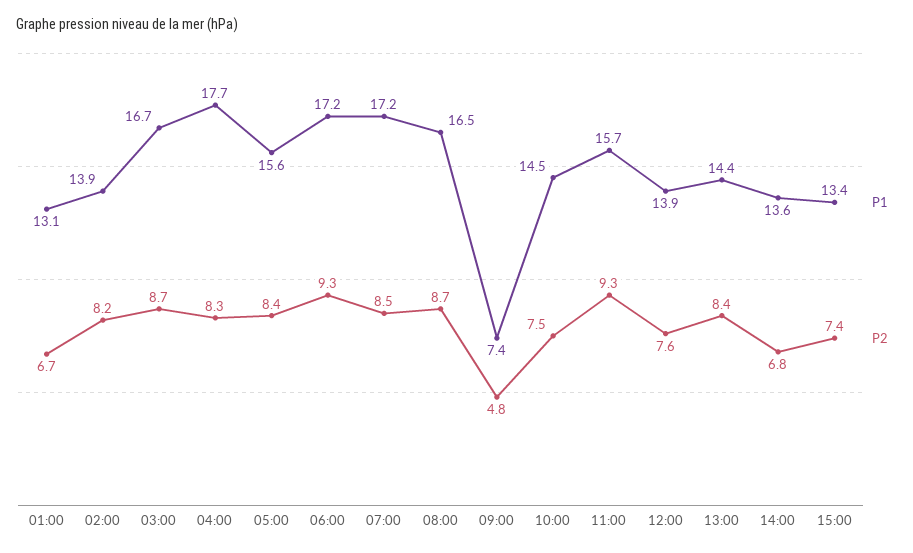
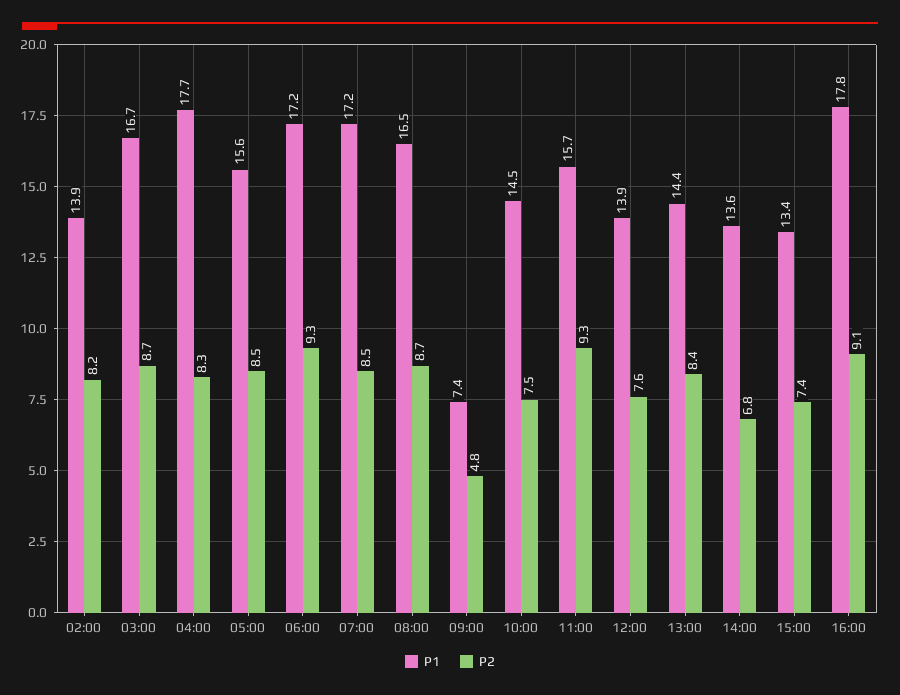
P1, 01:00: 13.1 -> none
P2, 01:00: 6.7 -> none
P2, 05:00: 8.4 -> 8.5
P1, 16:00: none -> 17.8
P2, 16:00: none -> 9.1

